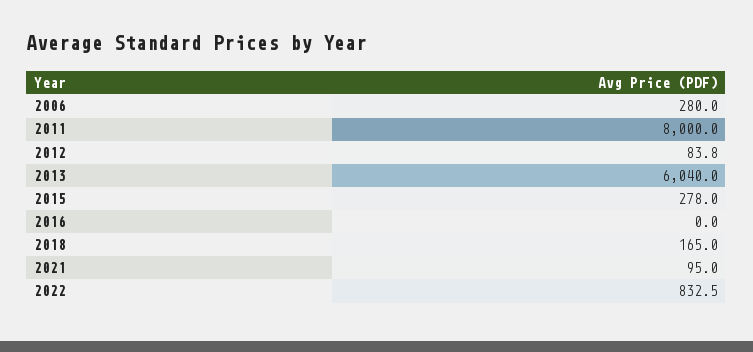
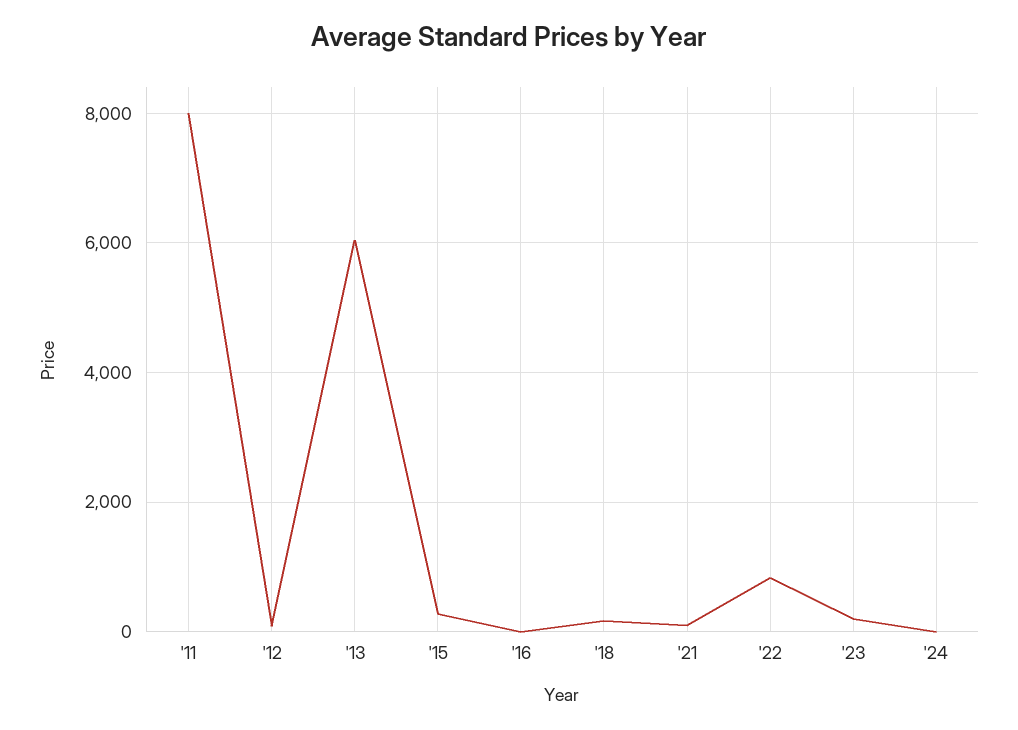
2006: 280 -> none
'23: none -> 200
'24: none -> 0

